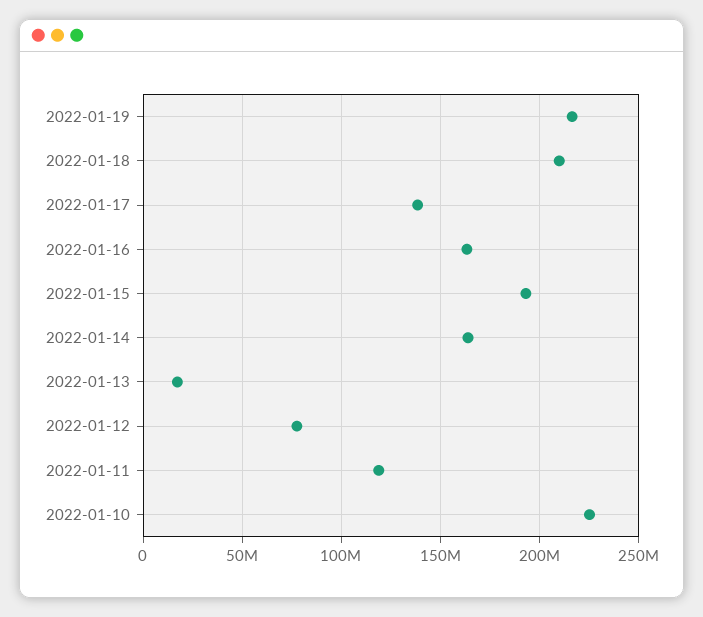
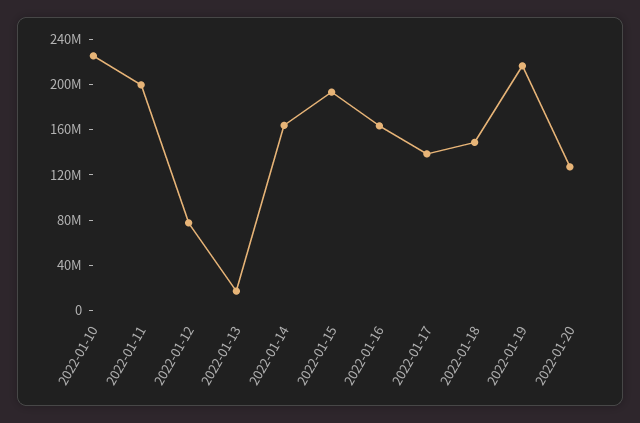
2022-01-18: 210000000 -> 150000000
2022-01-11: 120000000 -> 200000000
2022-01-20: none -> 130000000

